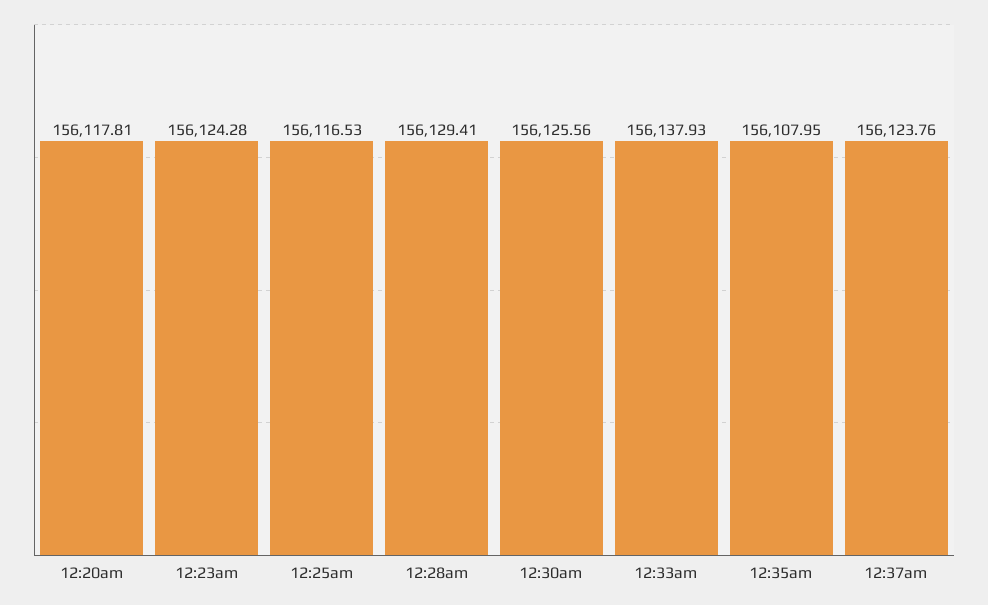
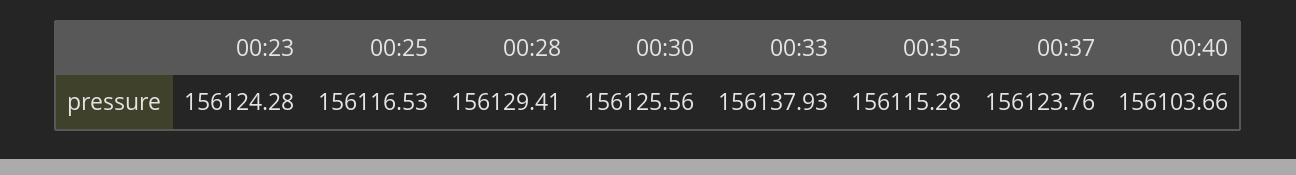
12:20am: 156117.81 -> none
12:35am: 156107.95 -> 156115.28
00:40: none -> 156103.66

